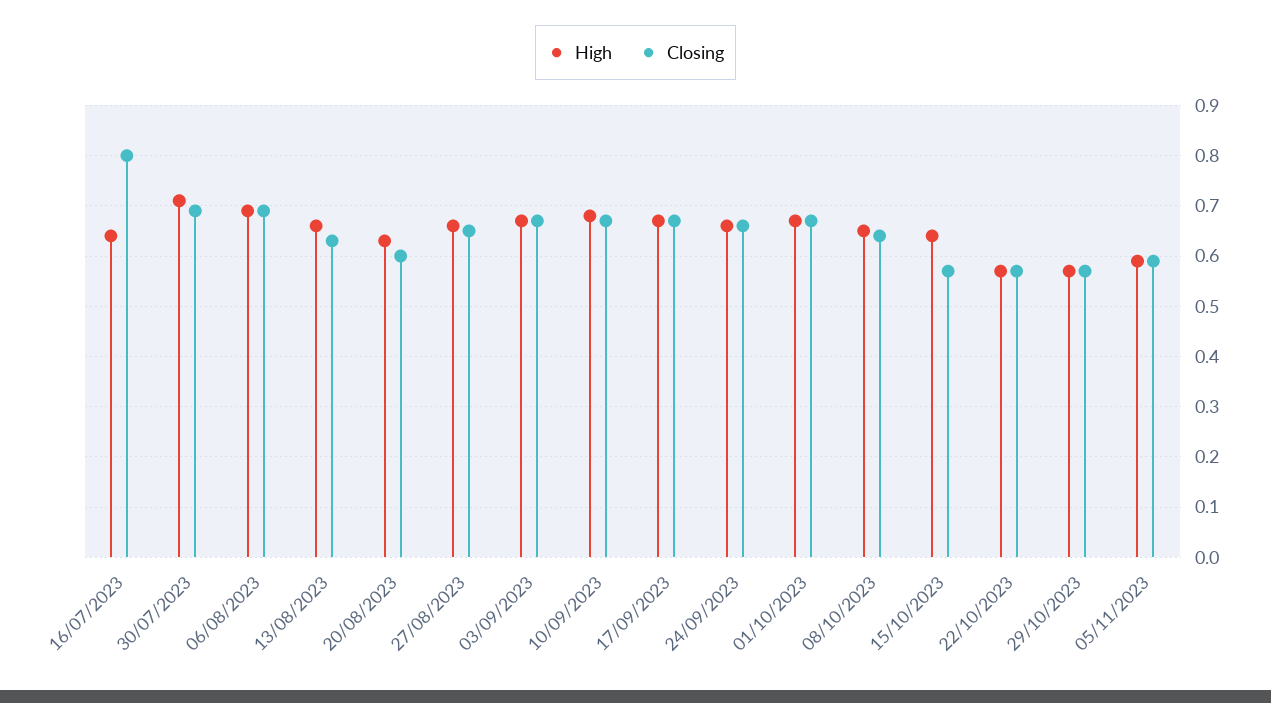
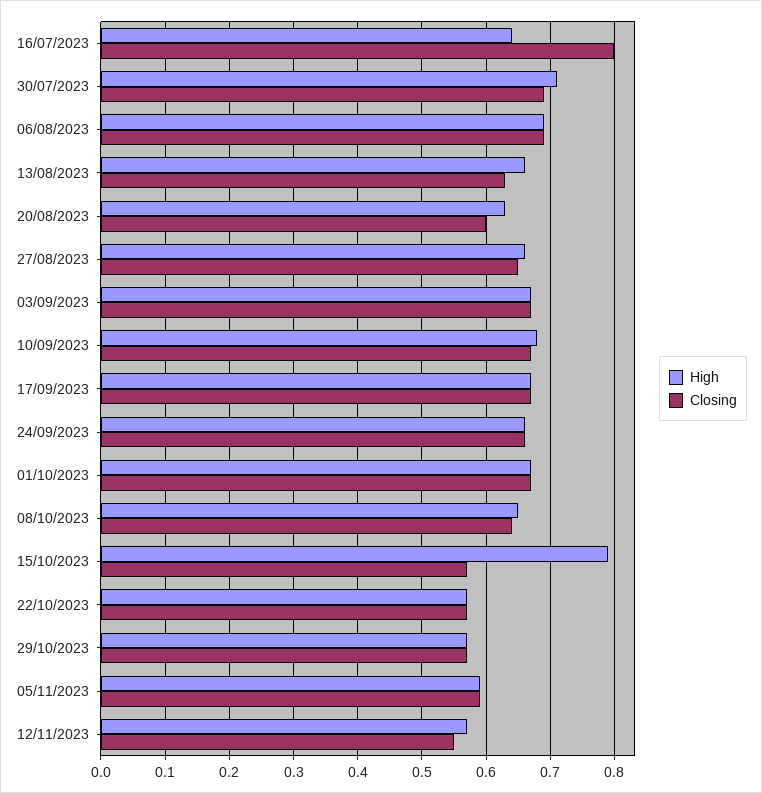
High, 15/10/2023: 0.65 -> 0.79
High, 12/11/2023: none -> 0.57
Closing, 12/11/2023: none -> 0.55

